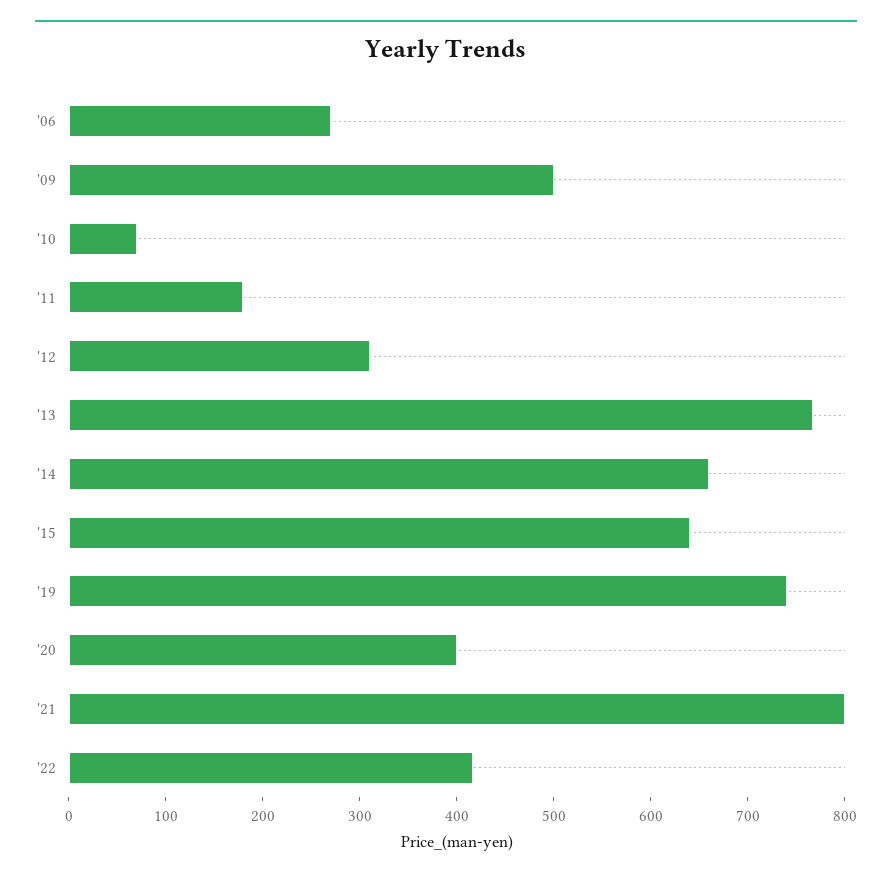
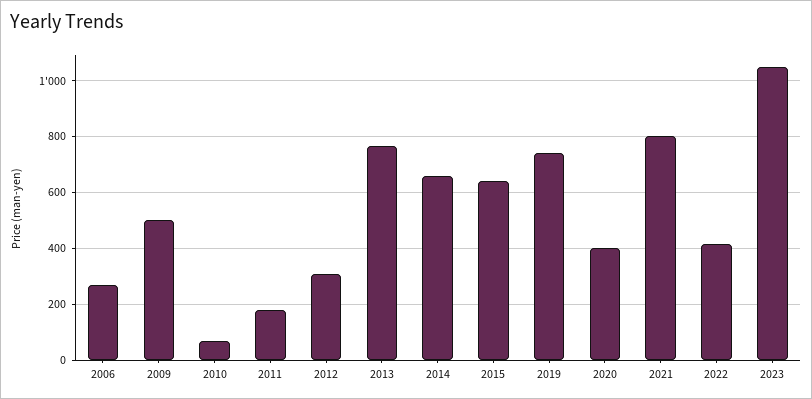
2023: none -> 1050

